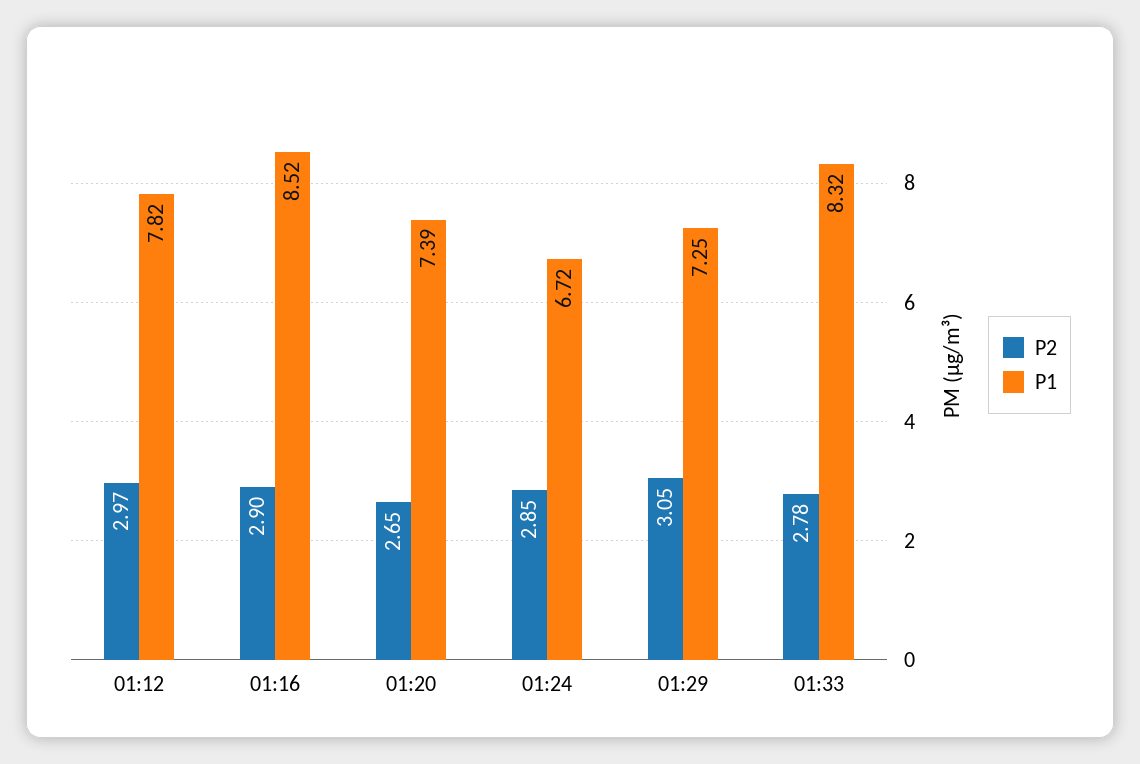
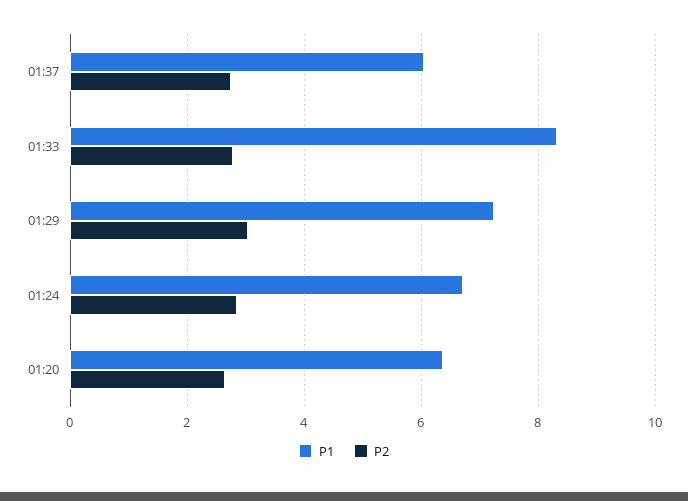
P2, 01:12: 2.97 -> none
P1, 01:12: 7.82 -> none
P2, 01:16: 2.9 -> none
P1, 01:16: 8.52 -> none
P1, 01:20: 7.39 -> 6.4
P1, 01:37: none -> 6
P2, 01:37: none -> 2.8

